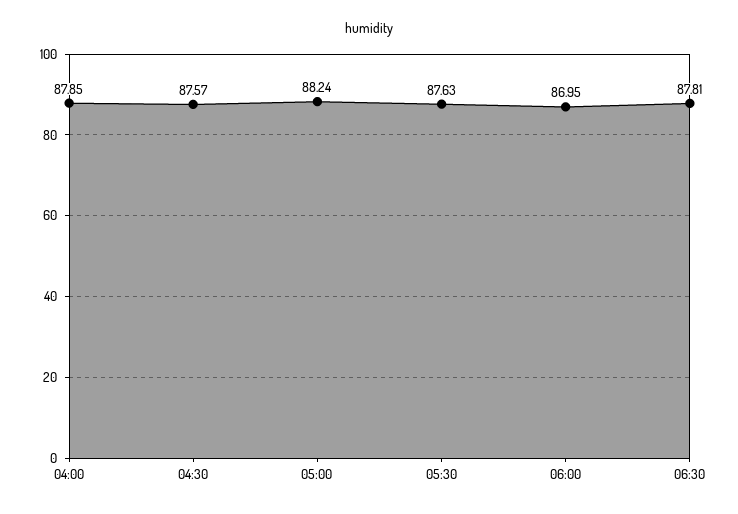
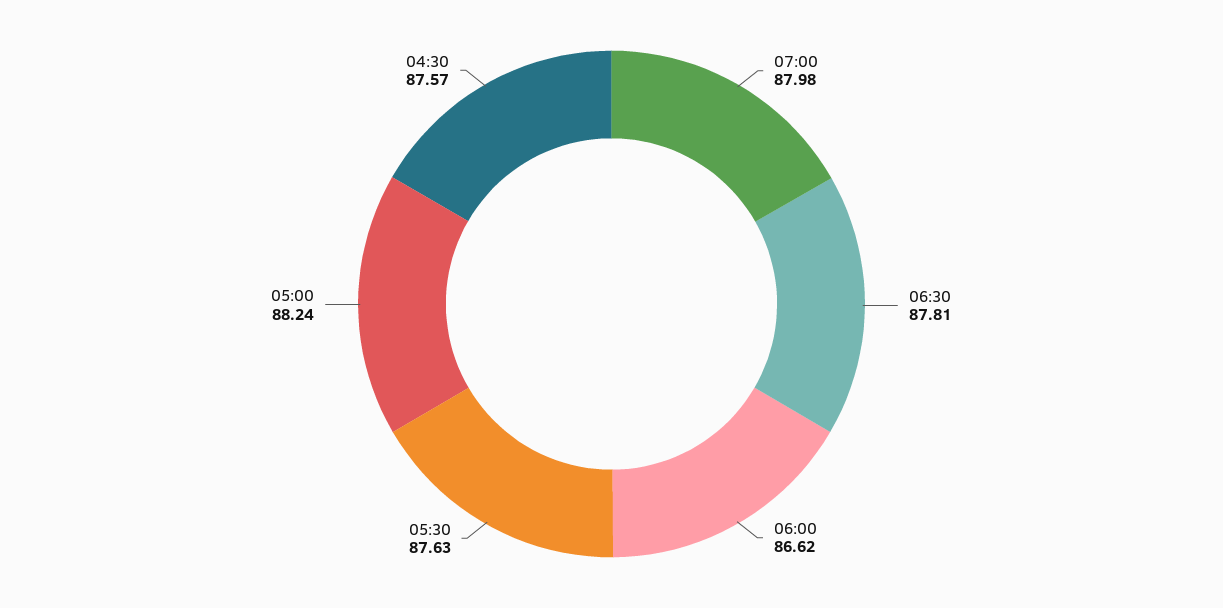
04:00: 87.85 -> none
06:00: 86.95 -> 86.62
07:00: none -> 87.98

